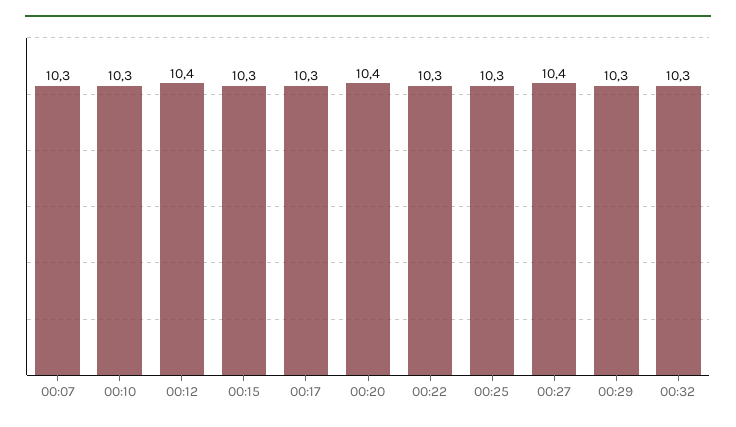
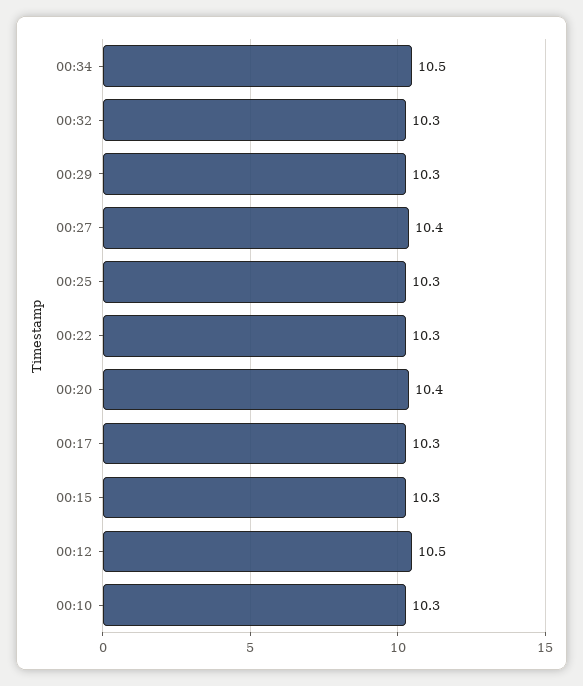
00:07: 10.3 -> none
00:12: 10.4 -> 10.5
00:34: none -> 10.5

